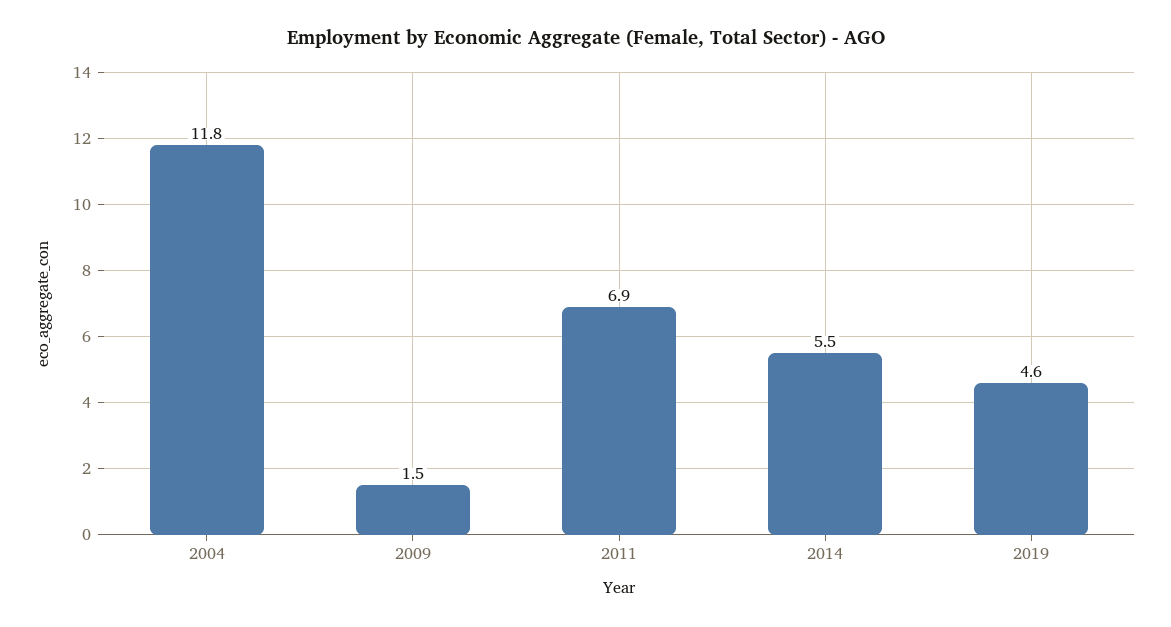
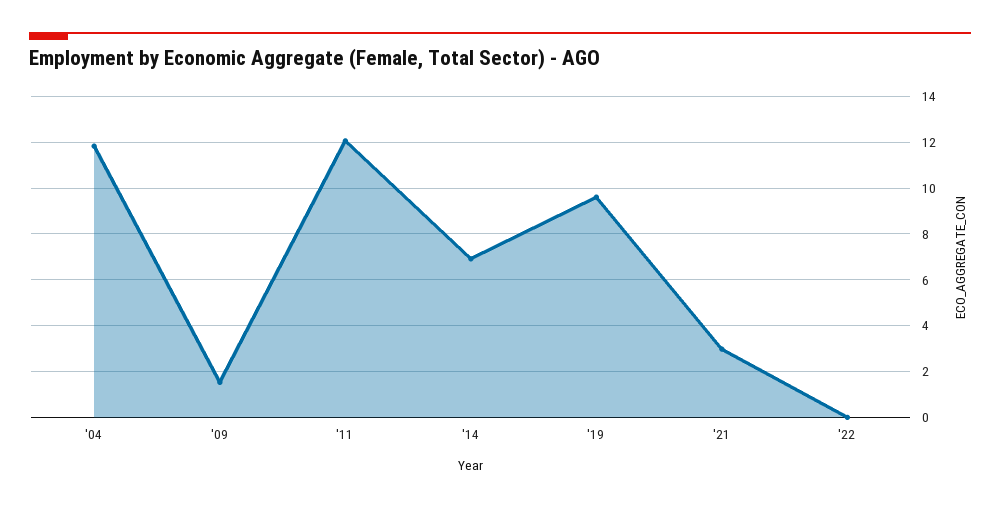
2011: 6.9 -> 12
2014: 5.5 -> 7
2019: 4.6 -> 9.5
'21: none -> 3
'22: none -> 0

